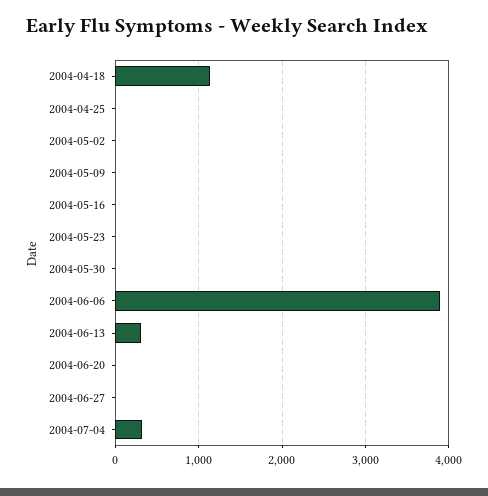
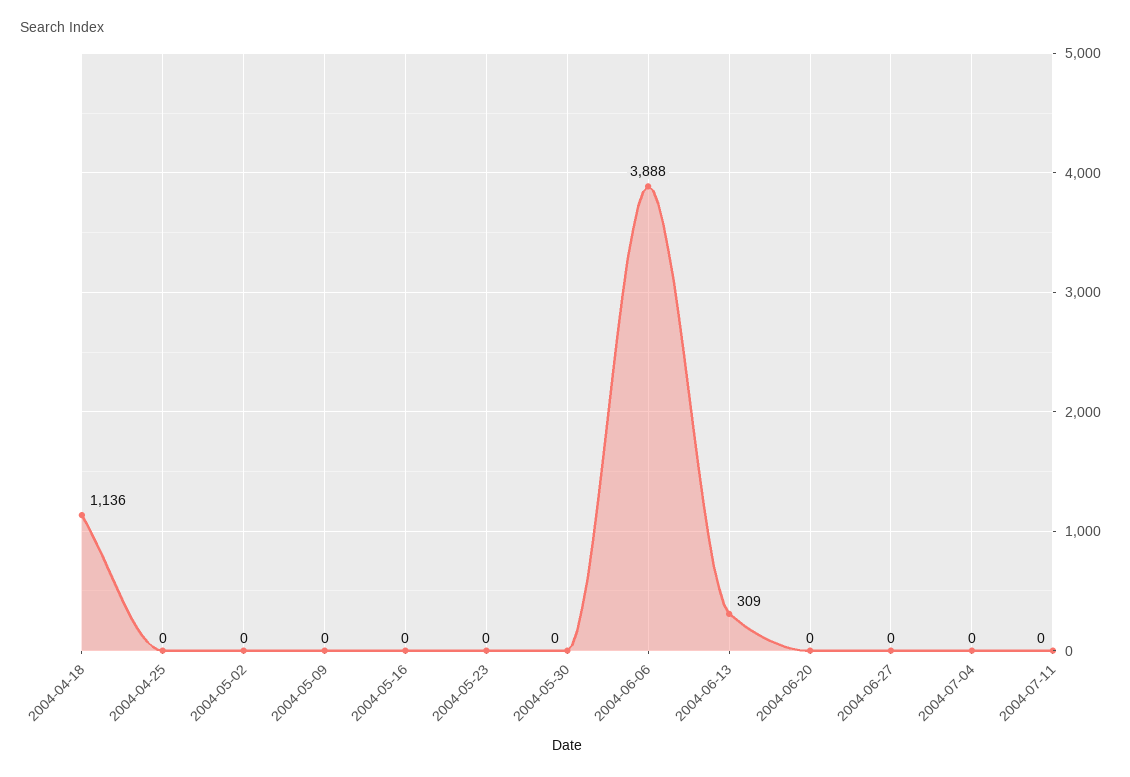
2004-07-04: 300 -> 0
2004-07-11: none -> 0

